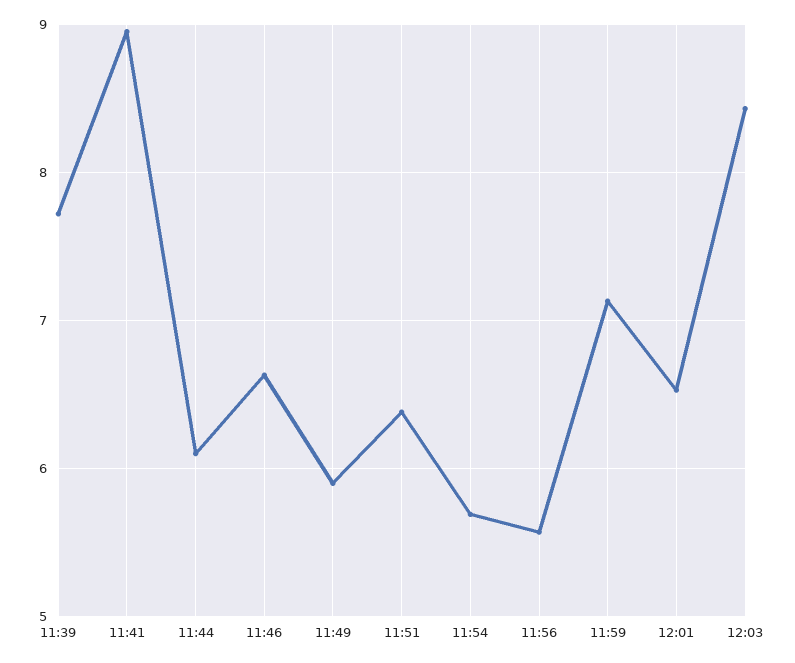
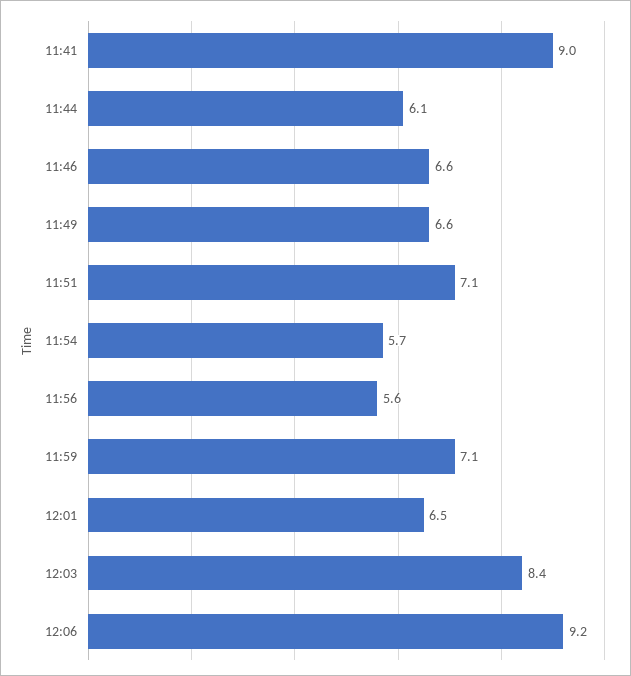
11:39: 7.7 -> none
11:49: 5.9 -> 6.6
11:51: 6.4 -> 7.1
12:06: none -> 9.2

